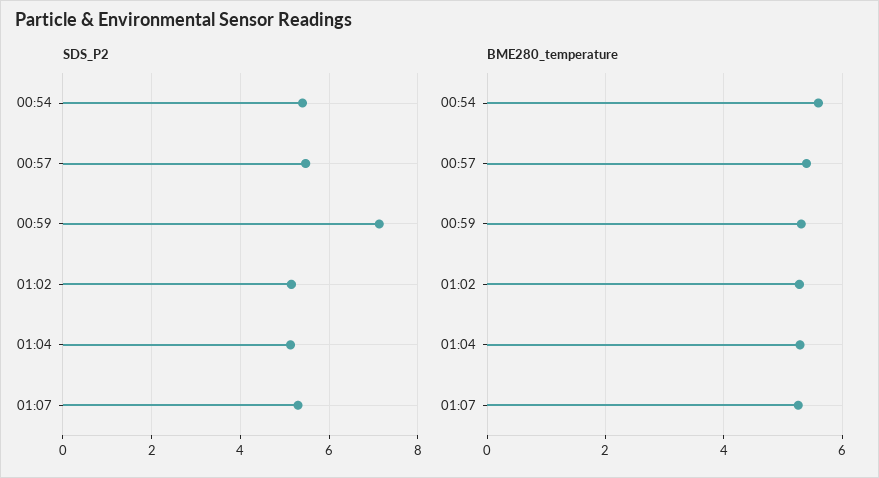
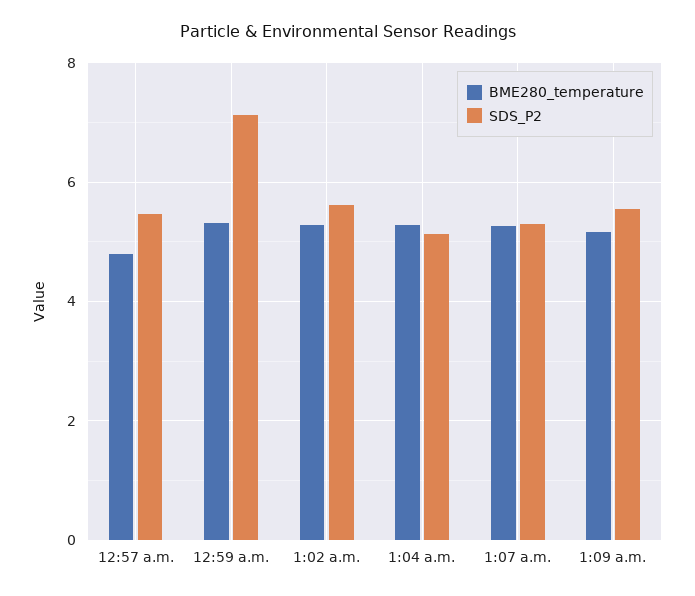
SDS_P2, 00:54: 5.4 -> none
SDS_P2, 01:02: 5.2 -> 5.6
BME280_temperature, 00:54: 5.6 -> none
BME280_temperature, 00:57: 5.4 -> 4.8
BME280_temperature, 1:09 a.m.: none -> 5.2
SDS_P2, 1:09 a.m.: none -> 5.6

